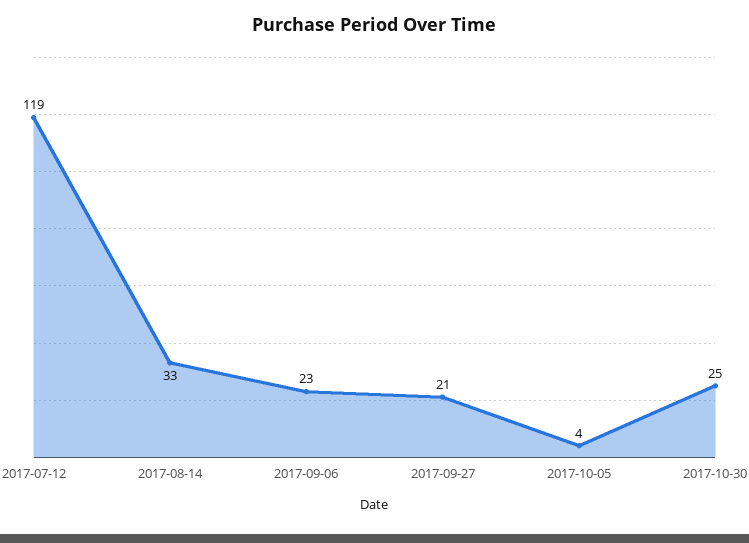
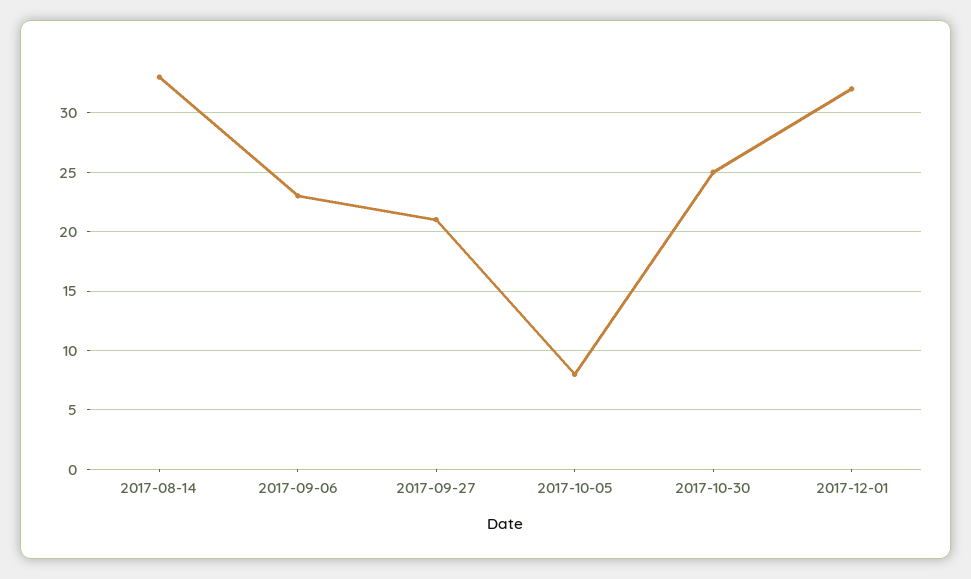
2017-07-12: 119 -> none
2017-10-05: 4 -> 8
2017-12-01: none -> 32

